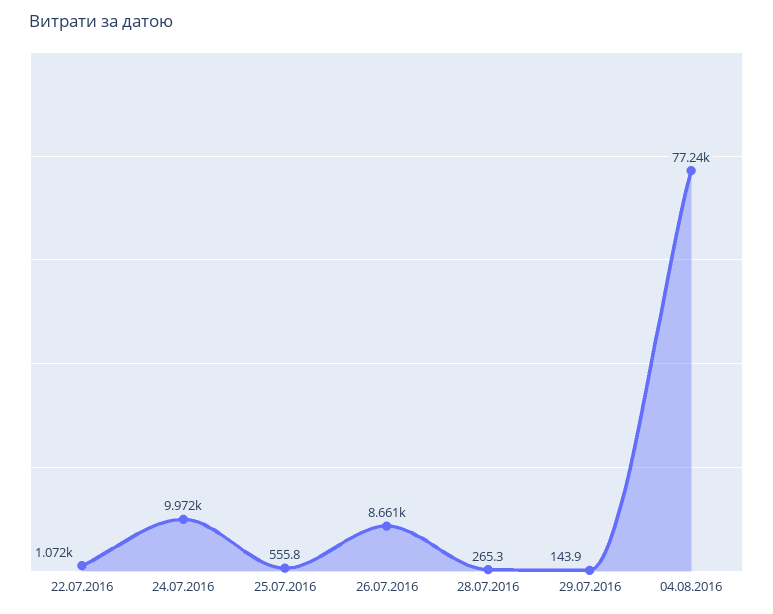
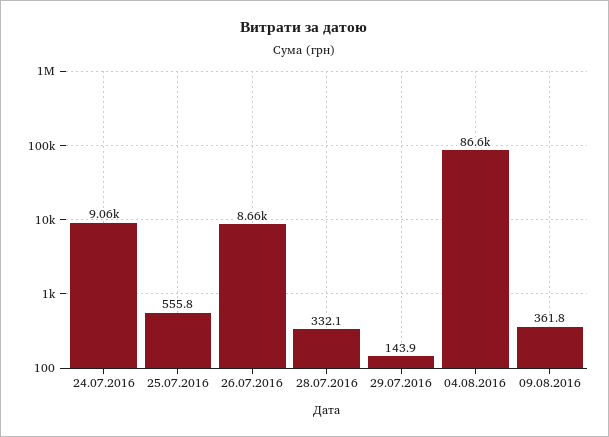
22.07.2016: 1072 -> none
24.07.2016: 9972 -> 9060
28.07.2016: 265.3 -> 332.1
04.08.2016: 77240 -> 86600
09.08.2016: none -> 361.8

